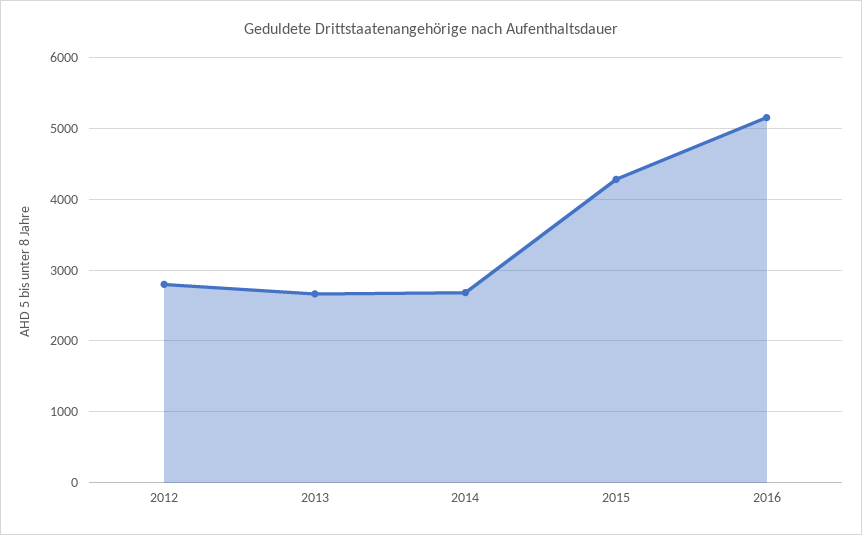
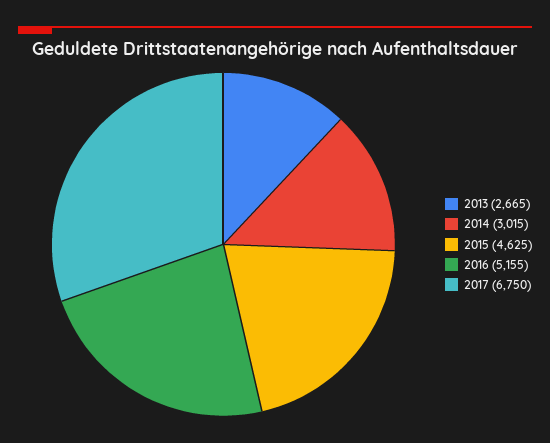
2012: 2800 -> none
2014: 2700 -> 3015
2015: 4300 -> 4625
2017: none -> 6750

